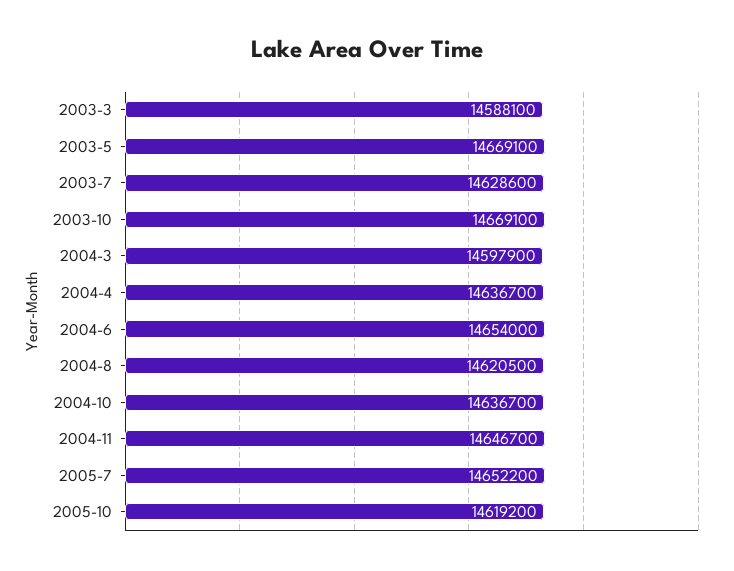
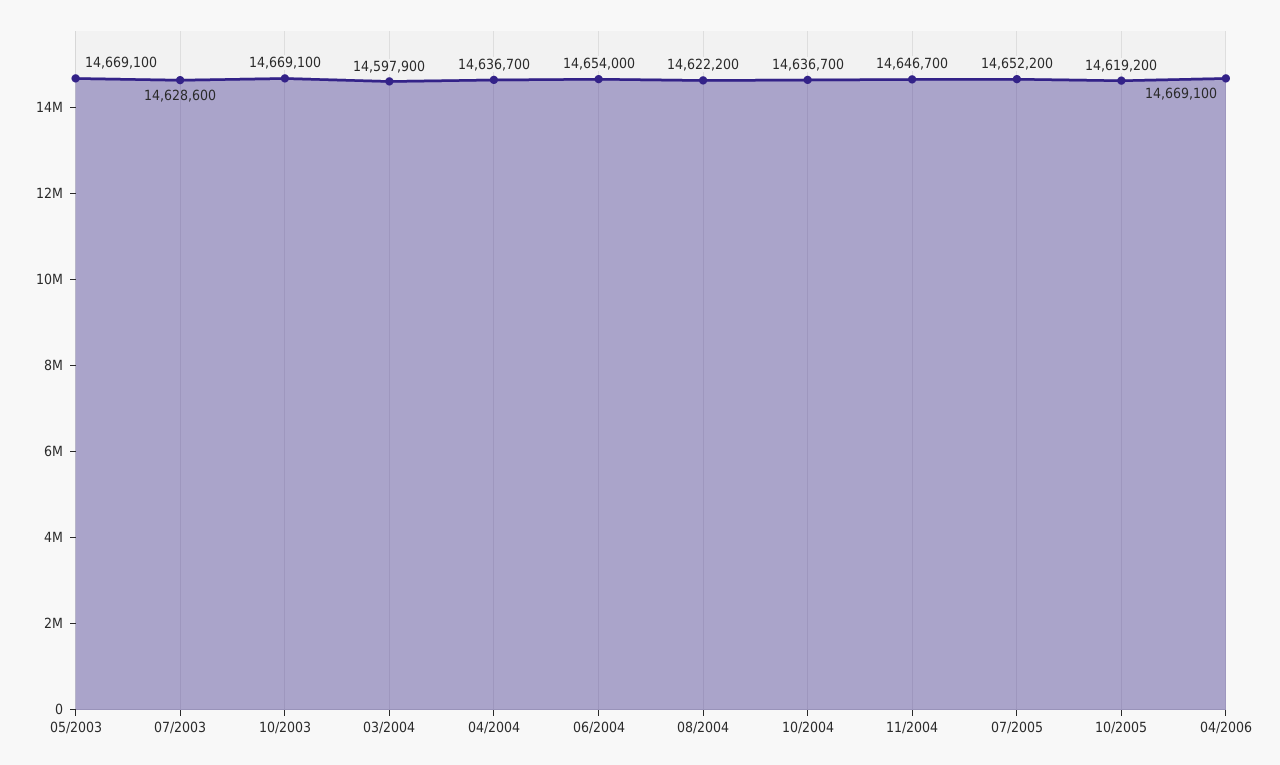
2003-3: 14588100 -> none
2004-8: 14620500 -> 14622200
04/2006: none -> 14669100

